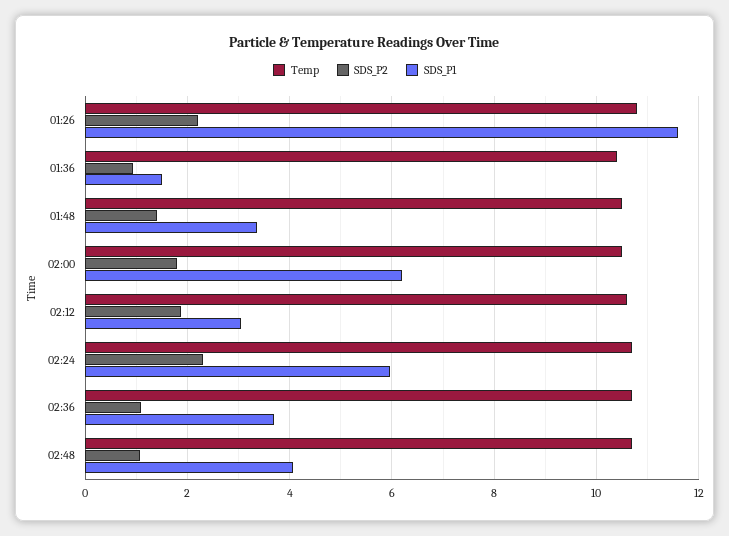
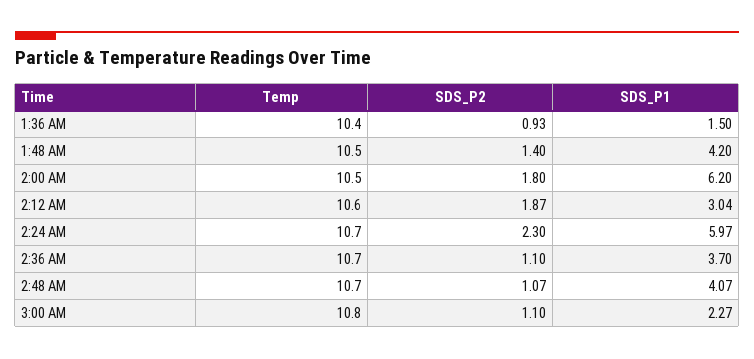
Temp, 01:26: 10.8 -> none
SDS_P2, 01:26: 2.2 -> none
SDS_P1, 01:26: 11.6 -> none
SDS_P1, 01:48: 3.4 -> 4.2
Temp, 3:00 AM: none -> 10.8
SDS_P2, 3:00 AM: none -> 1.1
SDS_P1, 3:00 AM: none -> 2.27

